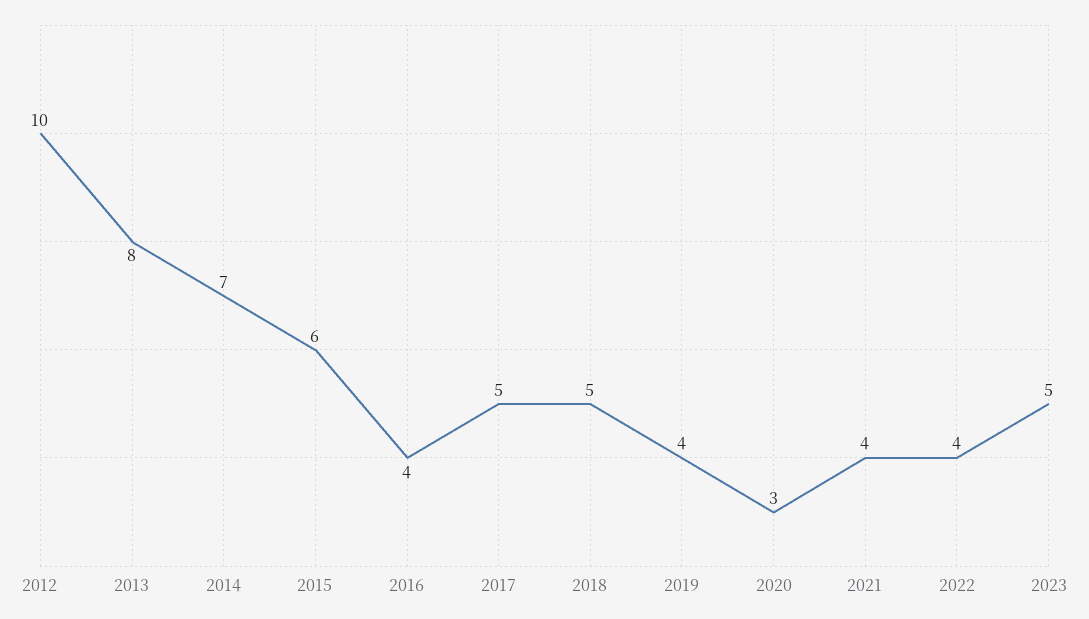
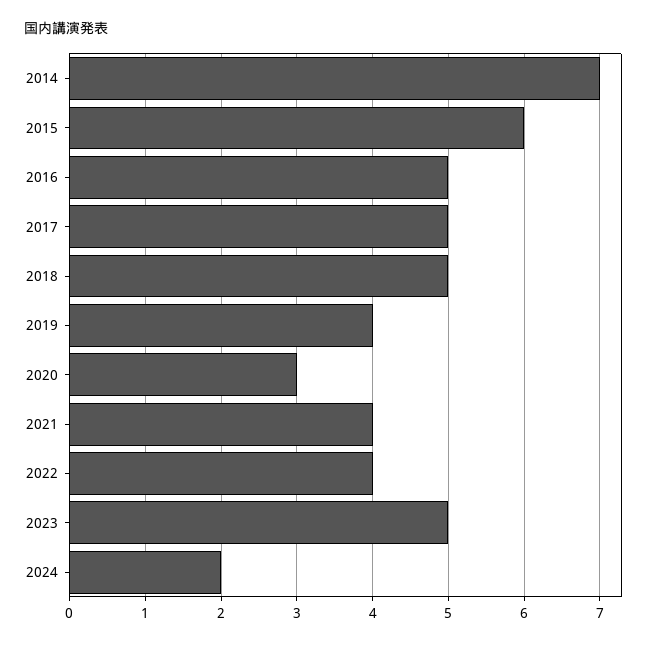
2012: 10 -> none
2013: 8 -> none
2016: 4 -> 5
2024: none -> 2

